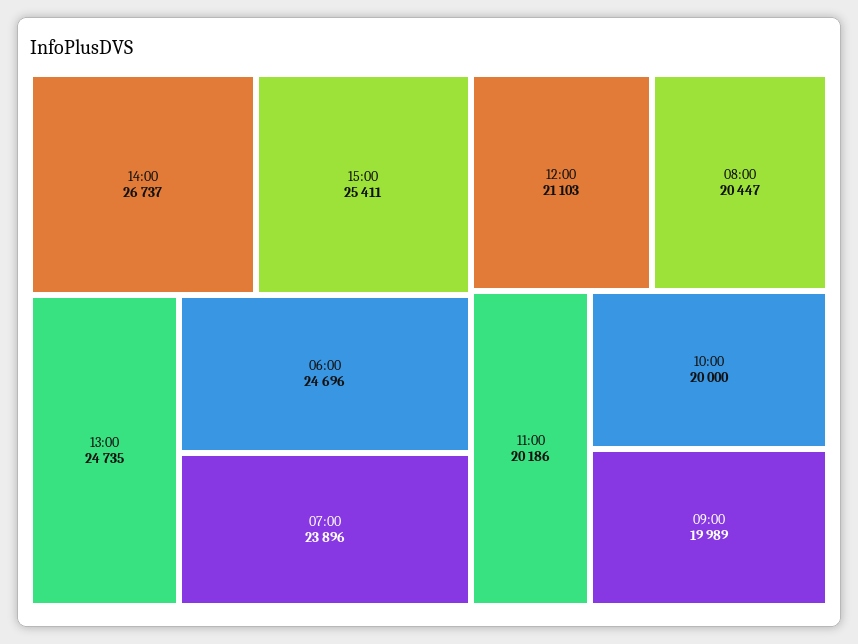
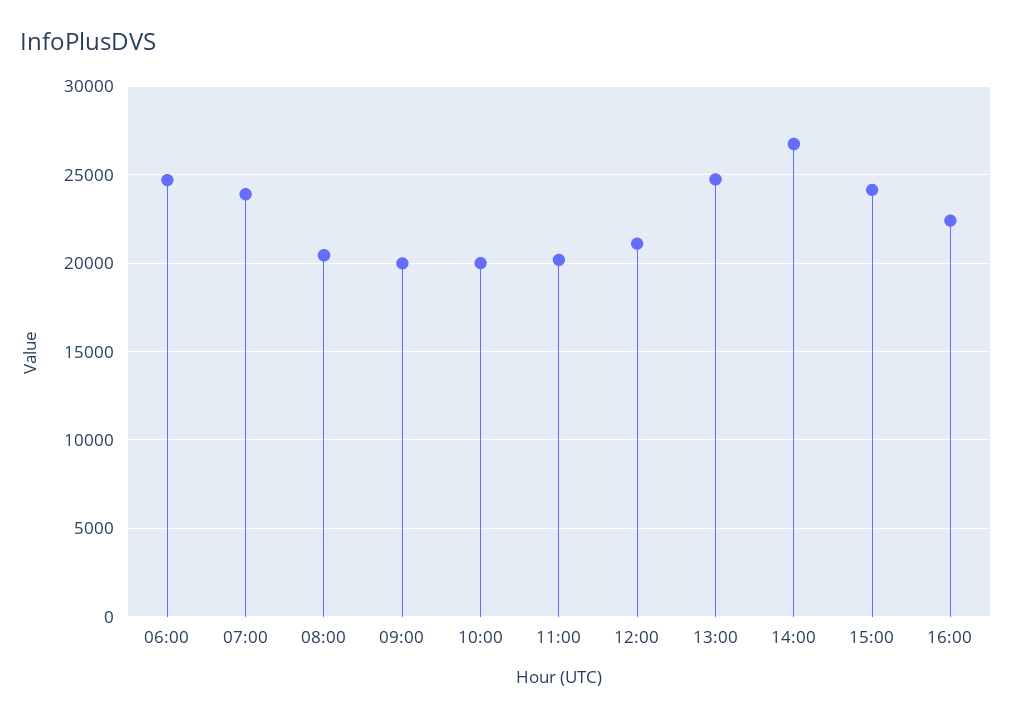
15:00: 25411 -> 24000
16:00: none -> 22500

